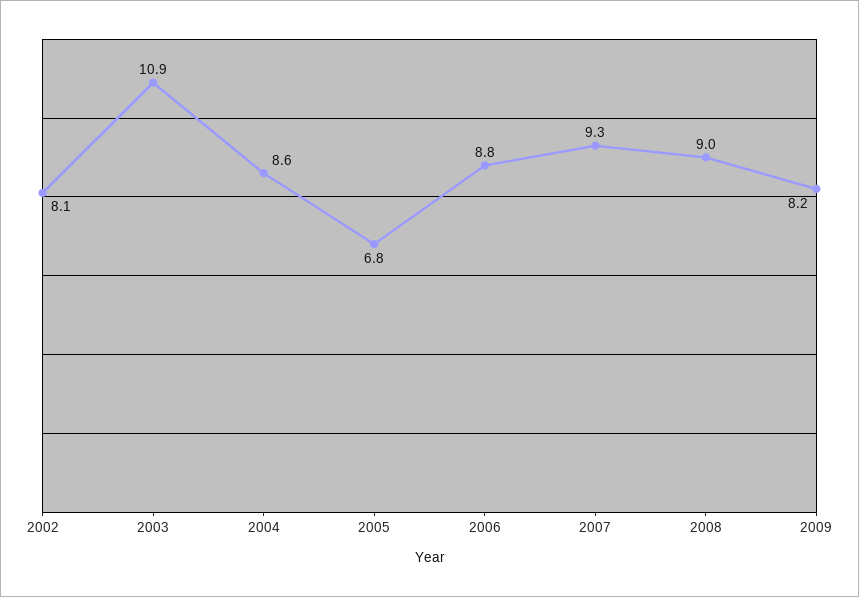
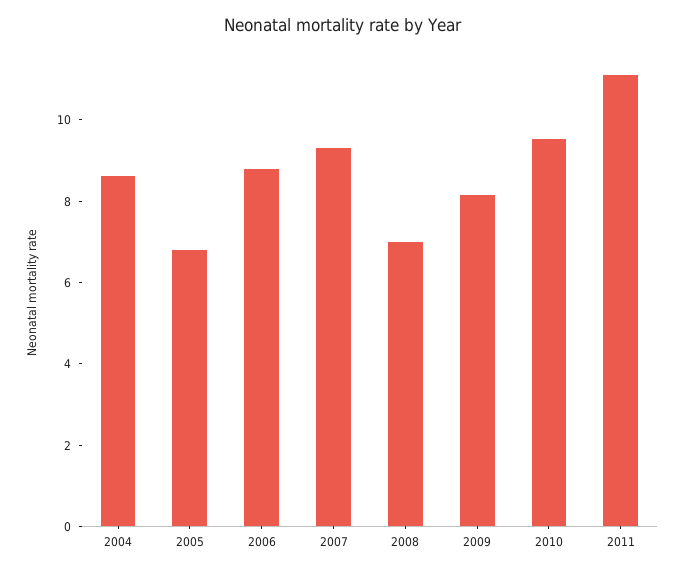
2002: 8.1 -> none
2003: 10.9 -> none
2008: 9 -> 7
2010: none -> 9.5
2011: none -> 11

